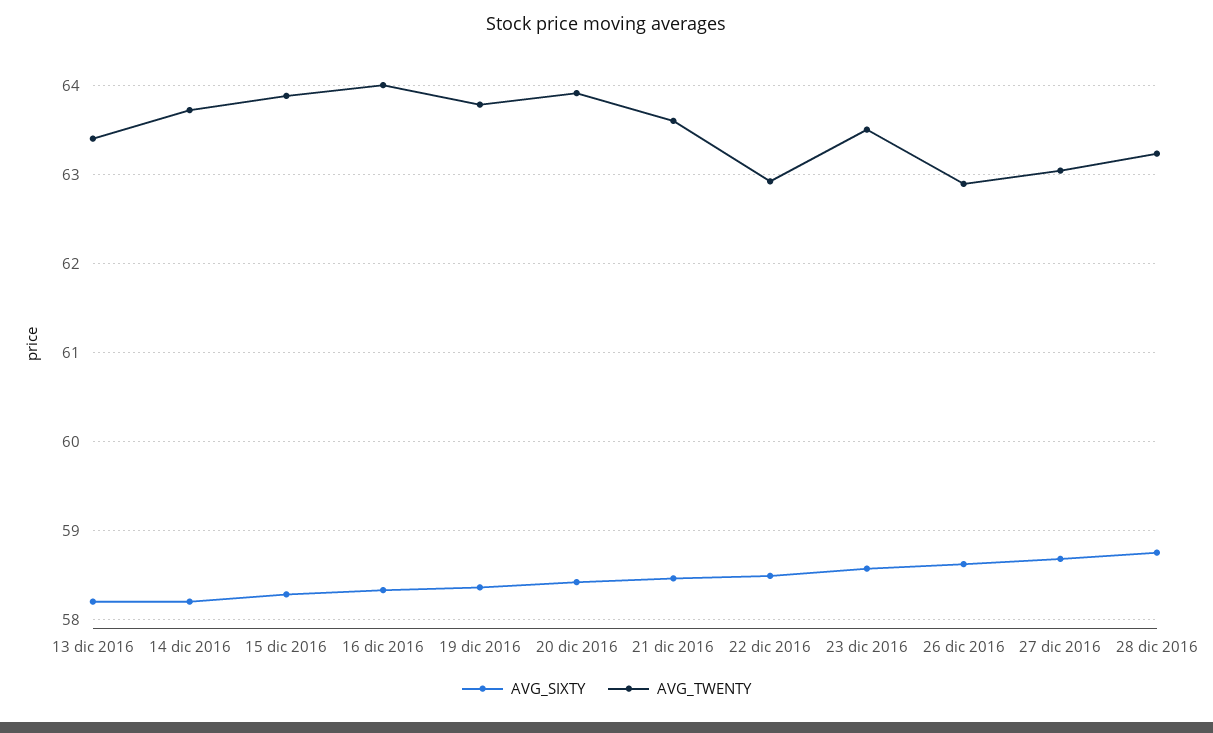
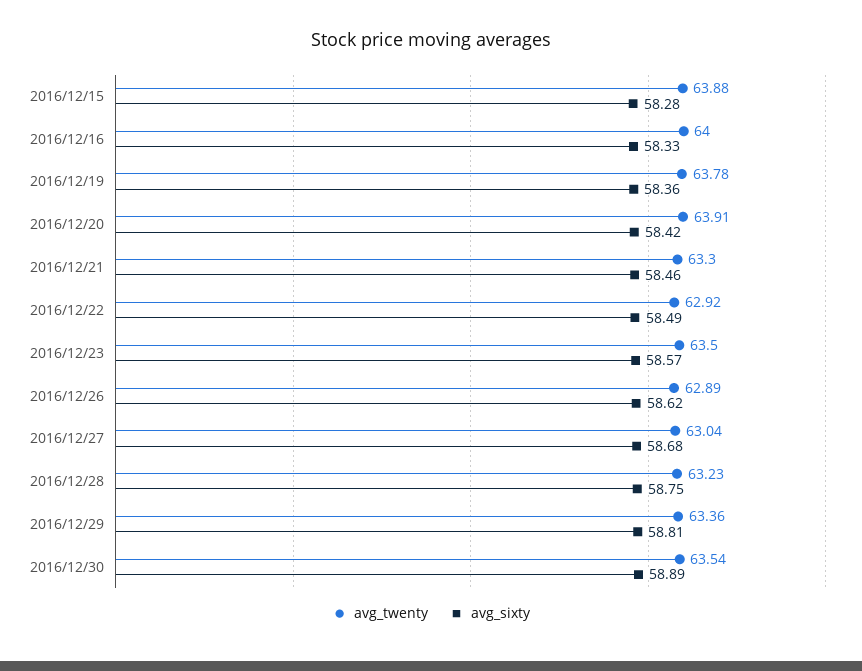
AVG_SIXTY, 13 dic 2016: 58.2 -> none
AVG_TWENTY, 13 dic 2016: 63.4 -> none
AVG_SIXTY, 14 dic 2016: 58.2 -> none
AVG_TWENTY, 14 dic 2016: 63.7 -> none
AVG_TWENTY, 21 dic 2016: 63.6 -> 63.3
AVG_TWENTY, 2016/12/29: none -> 63.36
AVG_SIXTY, 2016/12/29: none -> 58.81
AVG_TWENTY, 2016/12/30: none -> 63.54
AVG_SIXTY, 2016/12/30: none -> 58.89

